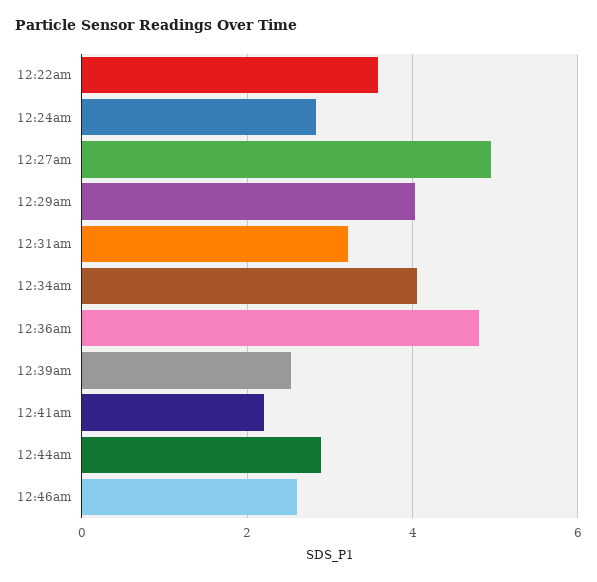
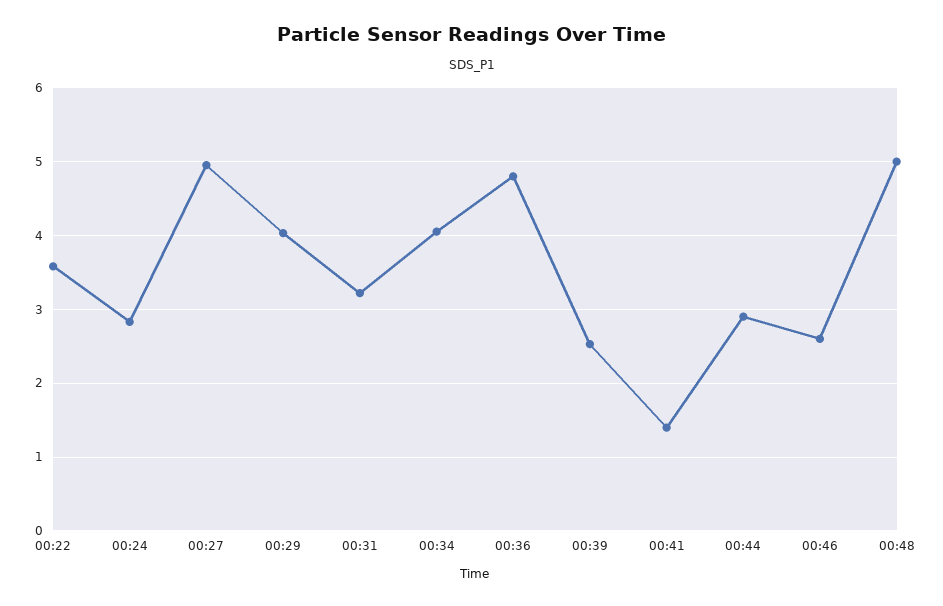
12:41am: 2.2 -> 1.4
00:48: none -> 5

